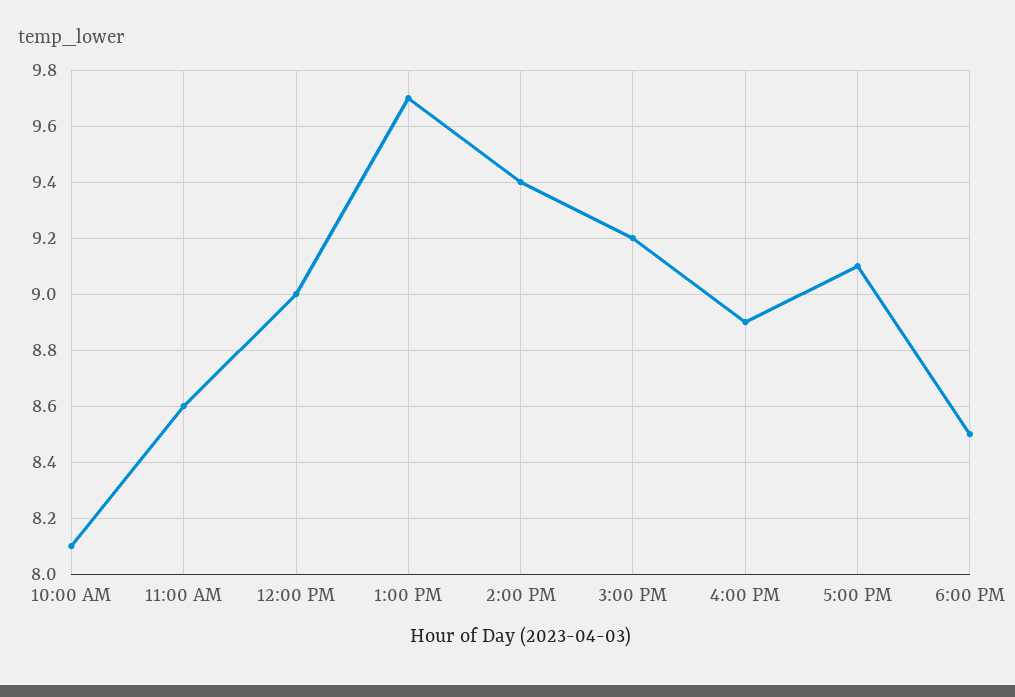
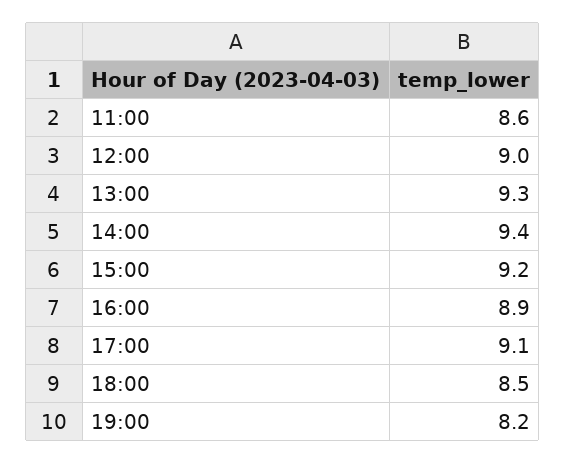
10:00 AM: 8.1 -> none
1:00 PM: 9.7 -> 9.3
19:00: none -> 8.2

